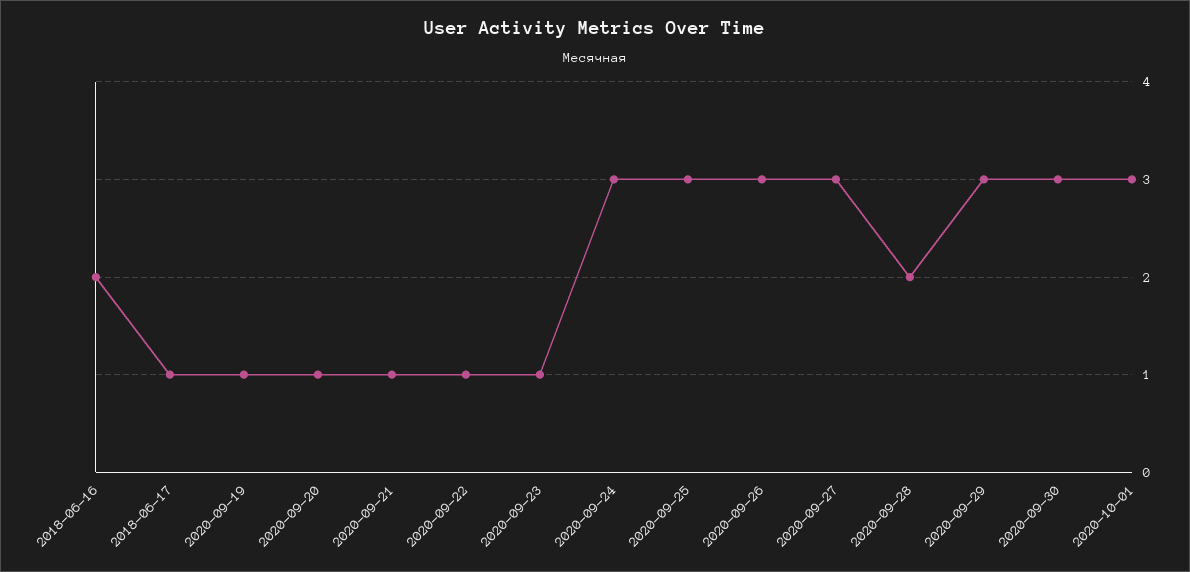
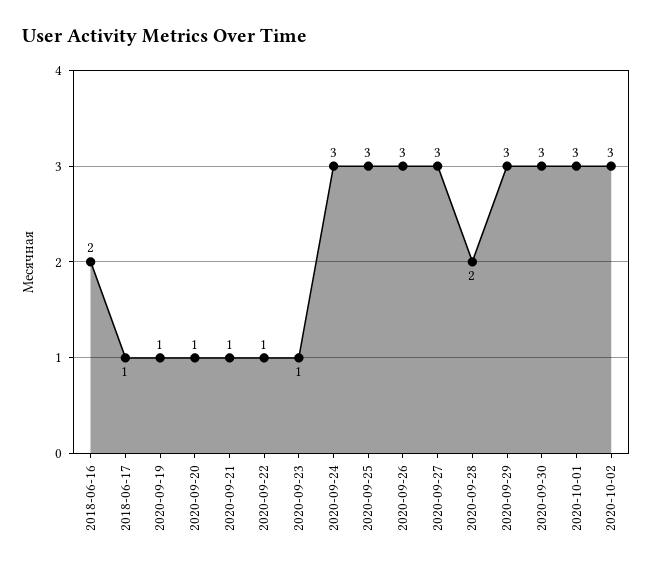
2020-10-02: none -> 3

